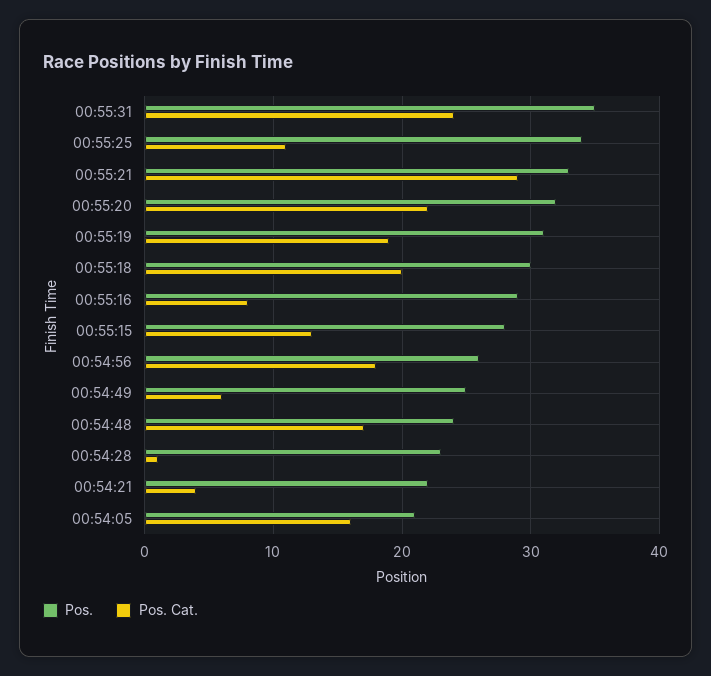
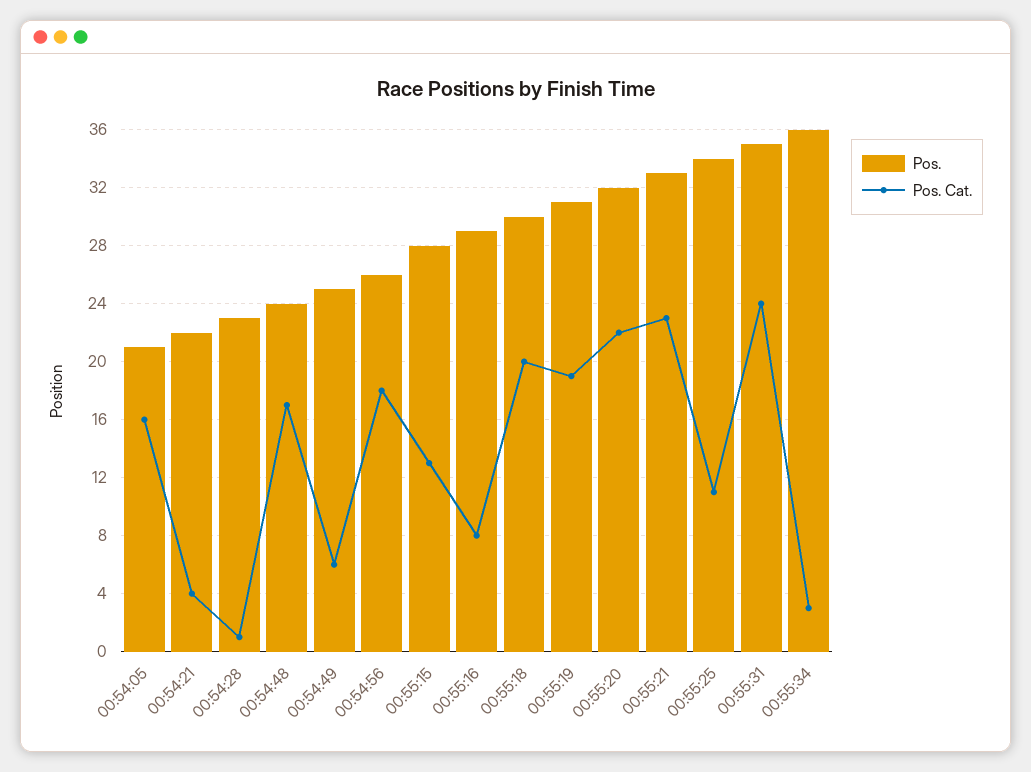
Pos. Cat., 00:55:21: 29 -> 23
Pos., 00:55:34: none -> 36
Pos. Cat., 00:55:34: none -> 3

